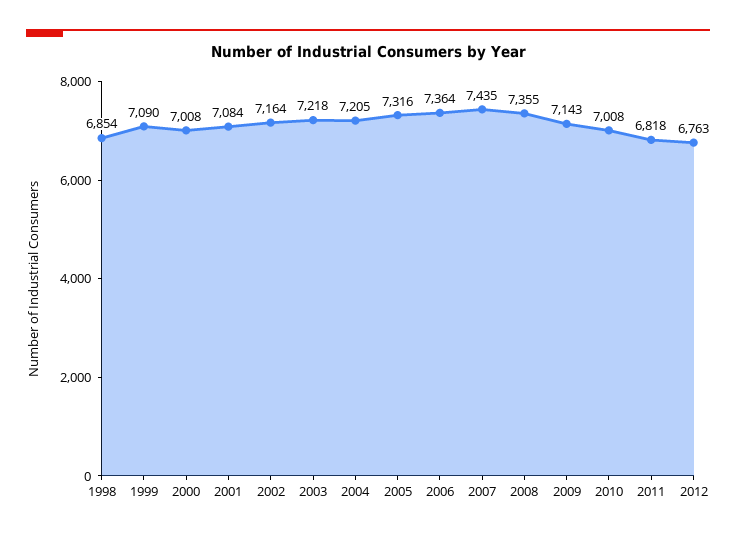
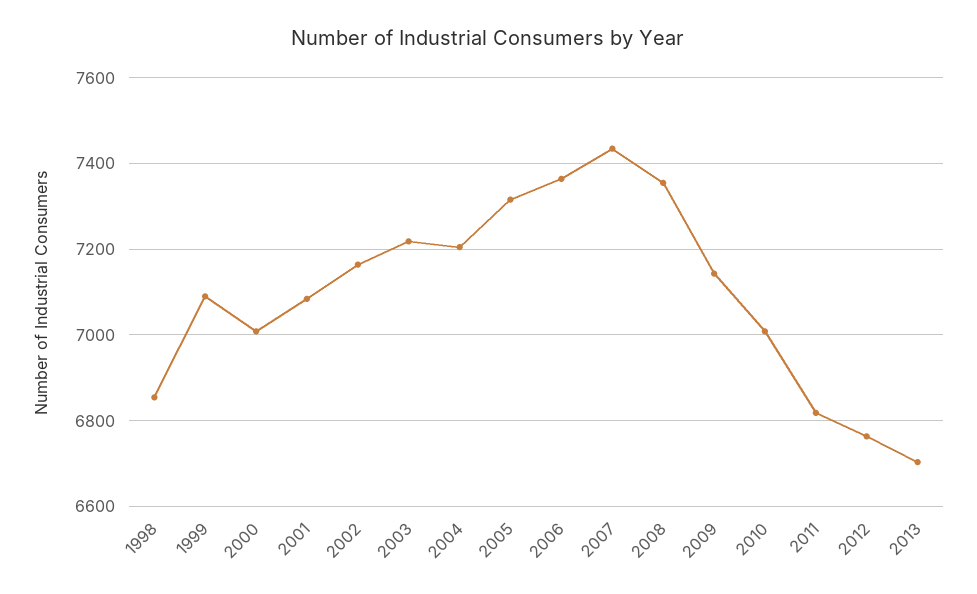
2013: none -> 6700

